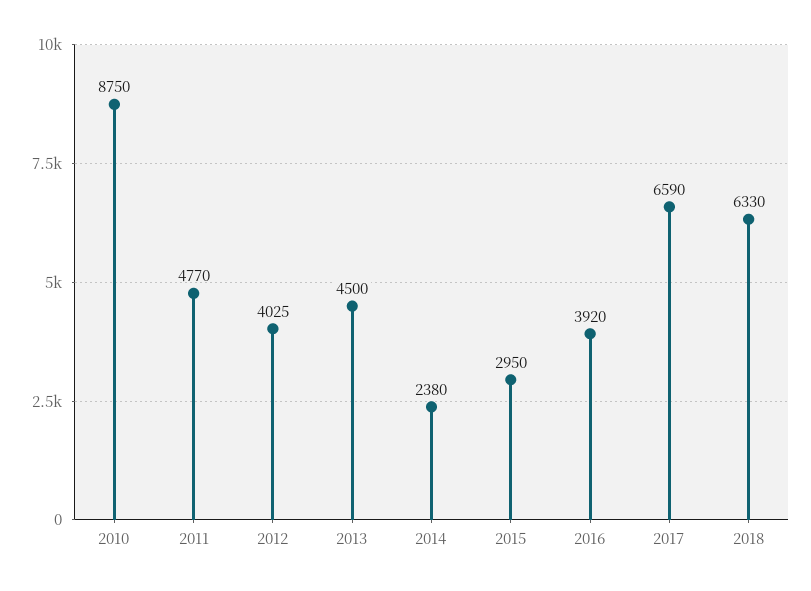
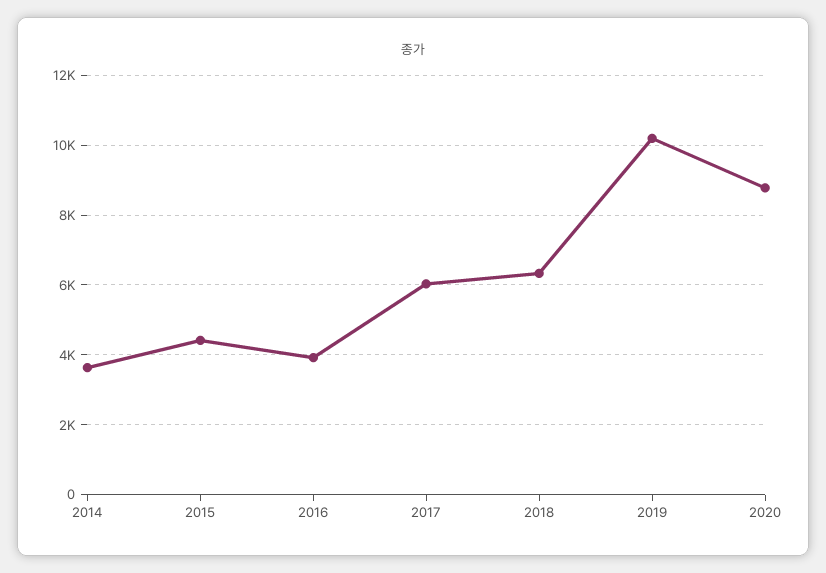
2010: 8750 -> none
2011: 4770 -> none
2012: 4025 -> none
2013: 4500 -> none
2014: 2380 -> 3600
2015: 2950 -> 4400
2017: 6590 -> 6000
2019: none -> 10200
2020: none -> 8800

